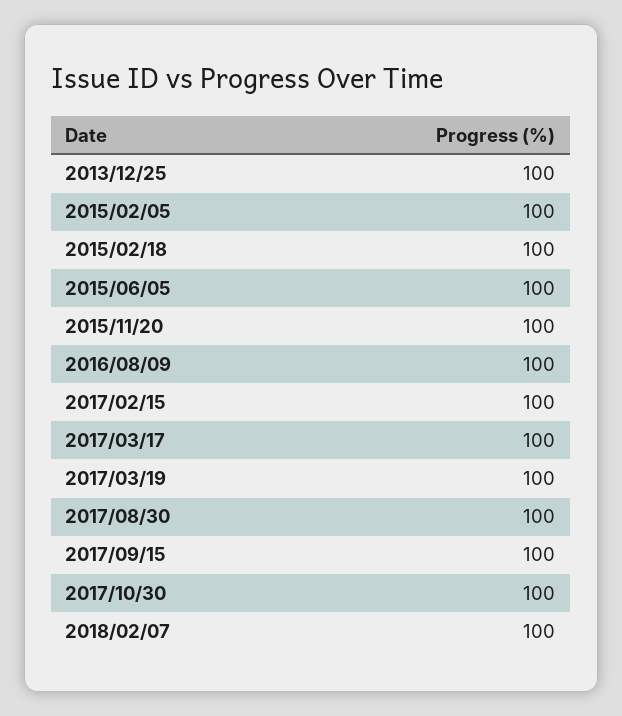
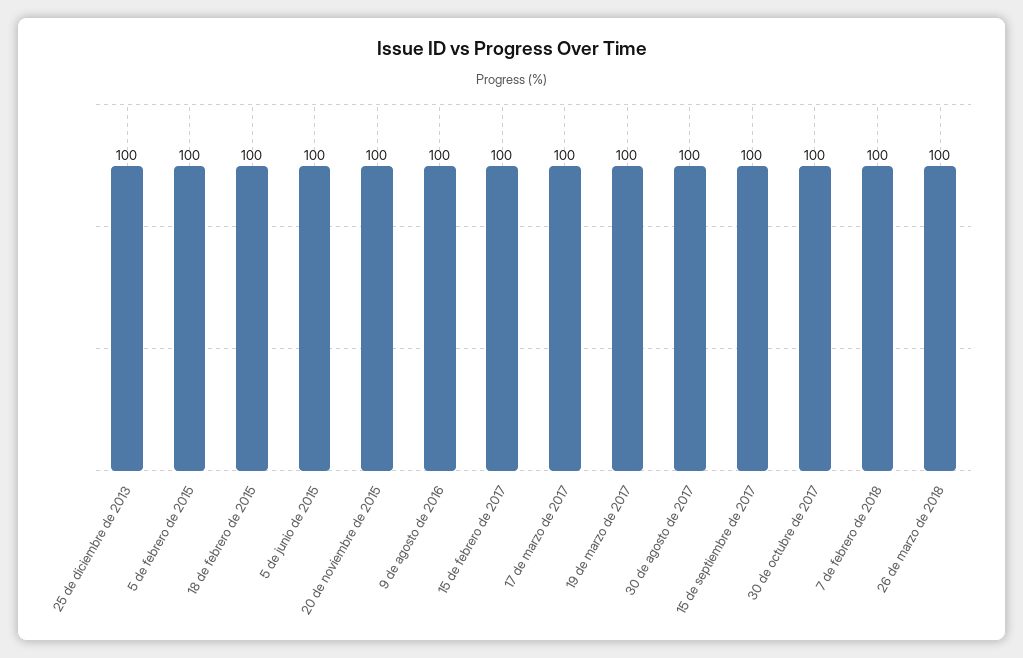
26 de marzo de 2018: none -> 100

